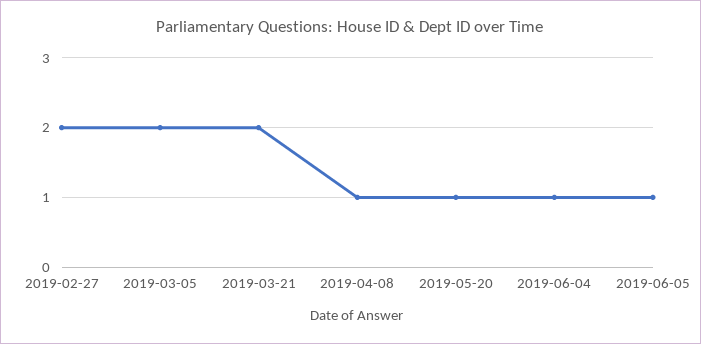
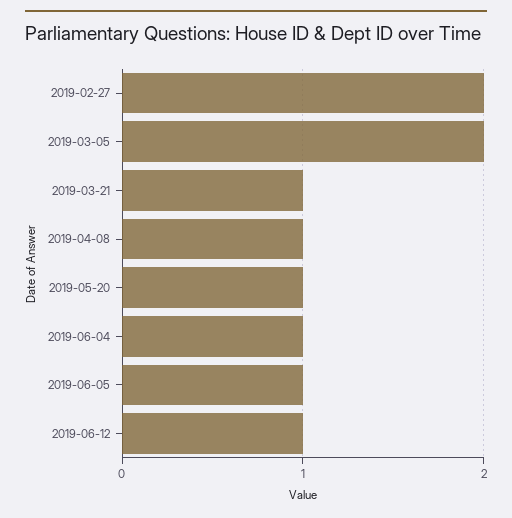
2019-03-21: 2 -> 1
2019-06-12: none -> 1

